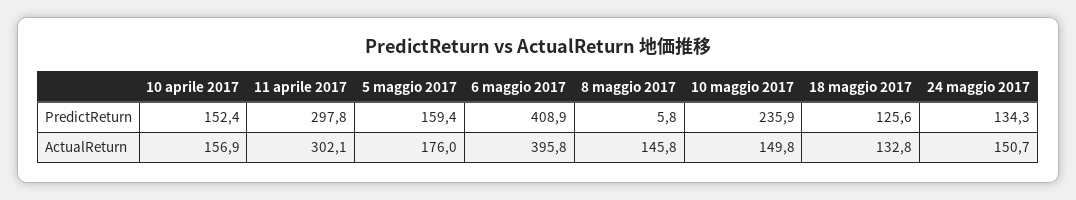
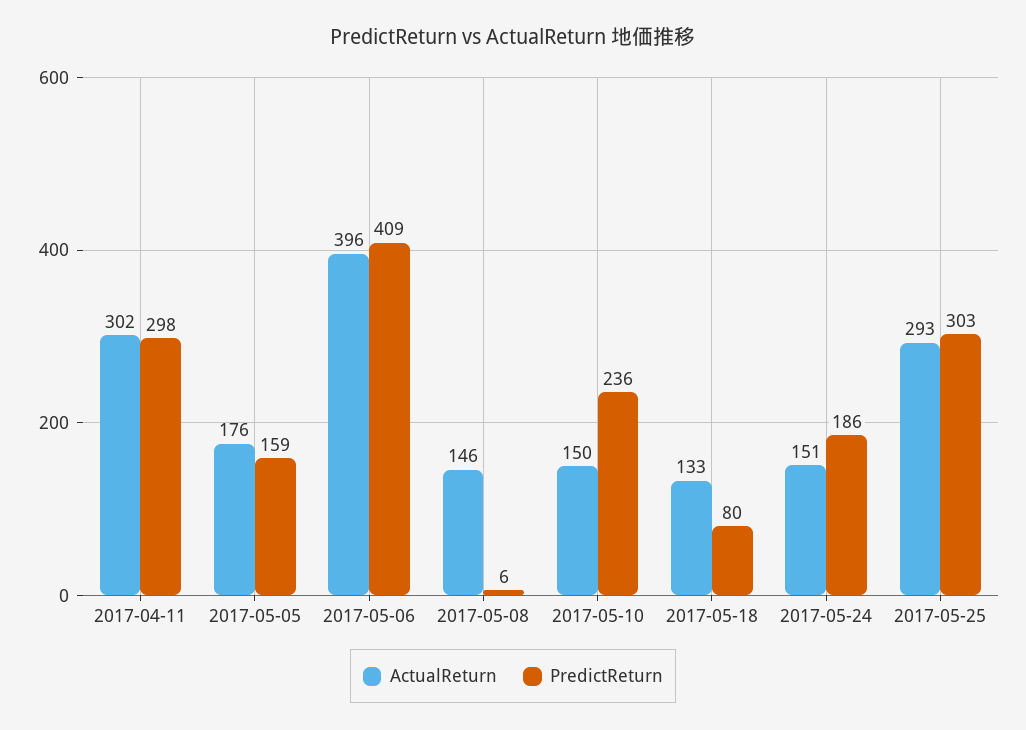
PredictReturn, 10 aprile 2017: 152.4 -> none
PredictReturn, 18 maggio 2017: 125.6 -> 80
PredictReturn, 24 maggio 2017: 134.3 -> 186
ActualReturn, 10 aprile 2017: 156.9 -> none
ActualReturn, 2017-05-25: none -> 293
PredictReturn, 2017-05-25: none -> 303

